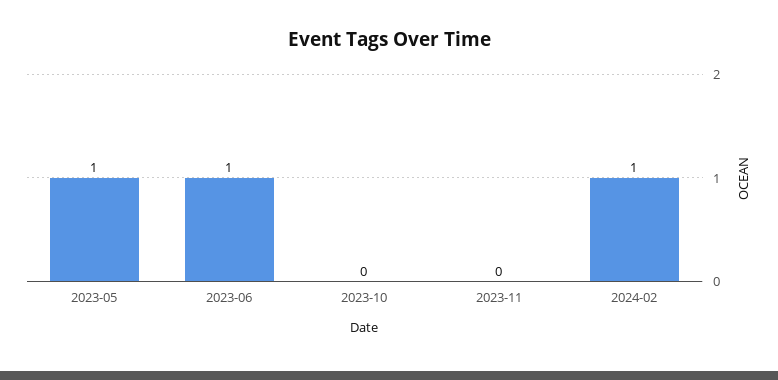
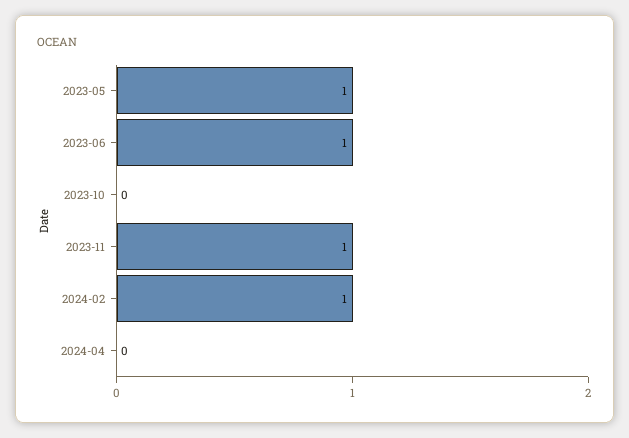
2023-11: 0 -> 1
2024-04: none -> 0

